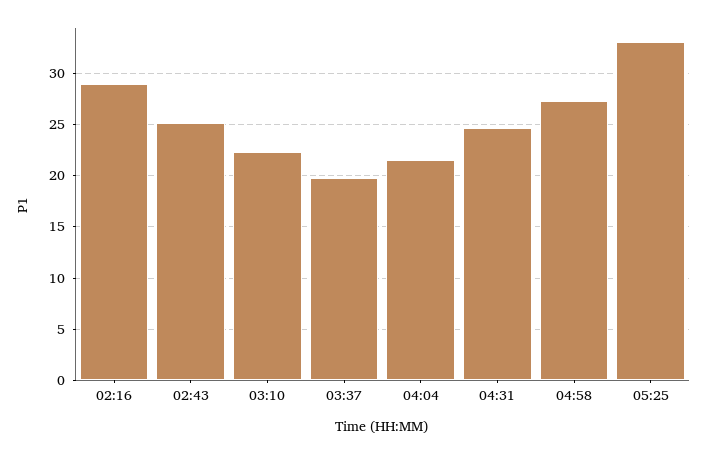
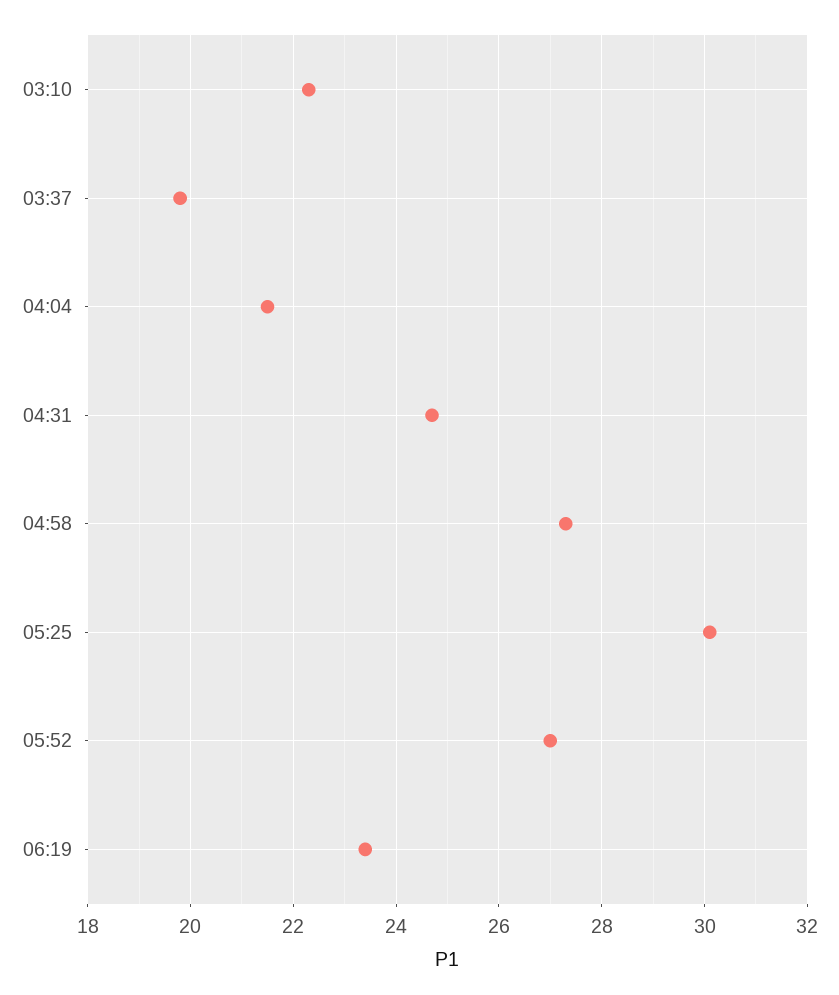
02:16: 29 -> none
02:43: 25 -> none
05:25: 33 -> 30
05:52: none -> 27
06:19: none -> 23.5

